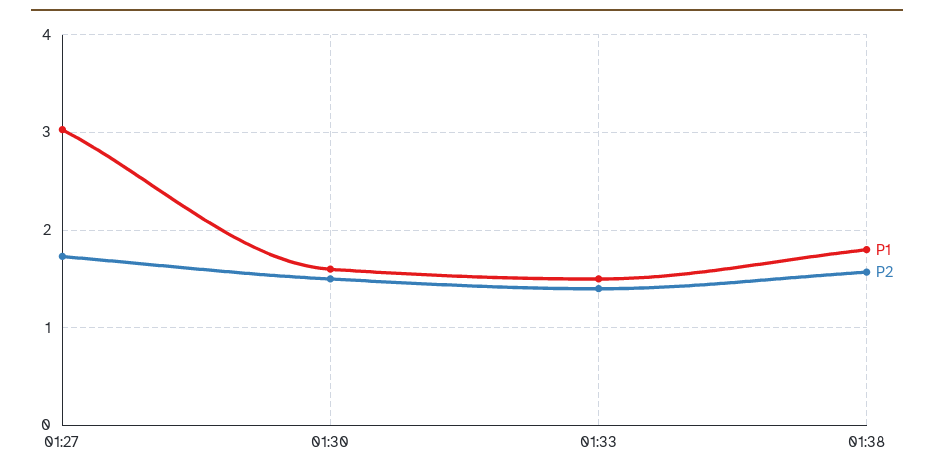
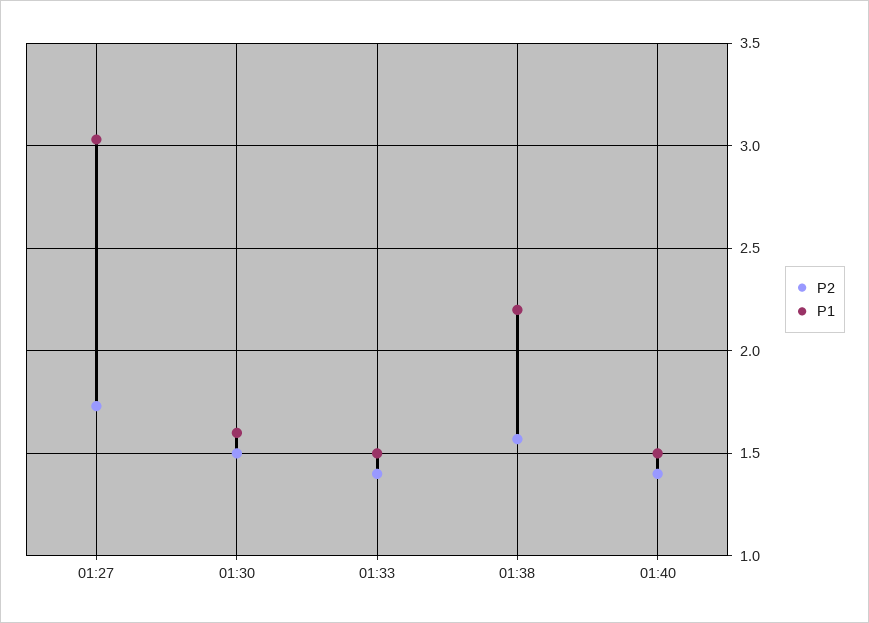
P1, 01:38: 1.8 -> 2.2
P2, 01:40: none -> 1.4
P1, 01:40: none -> 1.5

